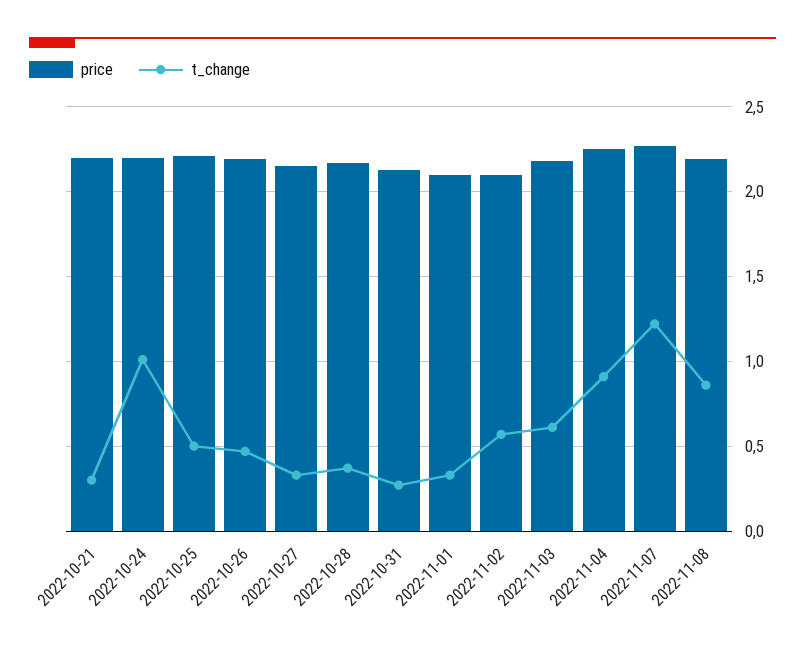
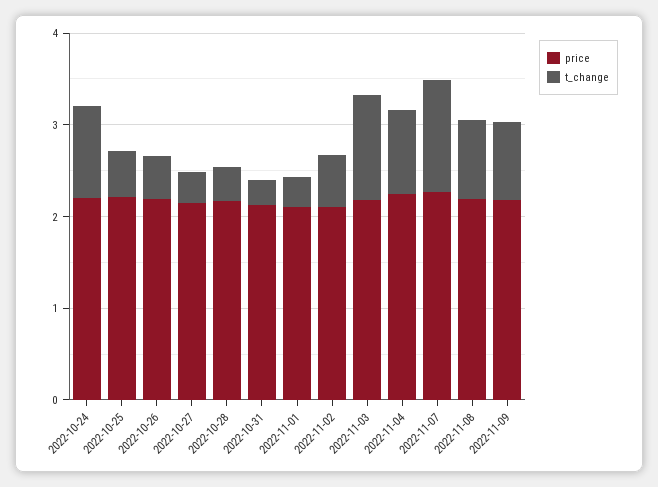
price, 2022-10-21: 2.2 -> none
t_change, 2022-10-21: 0.3 -> none
t_change, 2022-11-03: 0.6 -> 1.2
price, 2022-11-09: none -> 2.2
t_change, 2022-11-09: none -> 0.8

